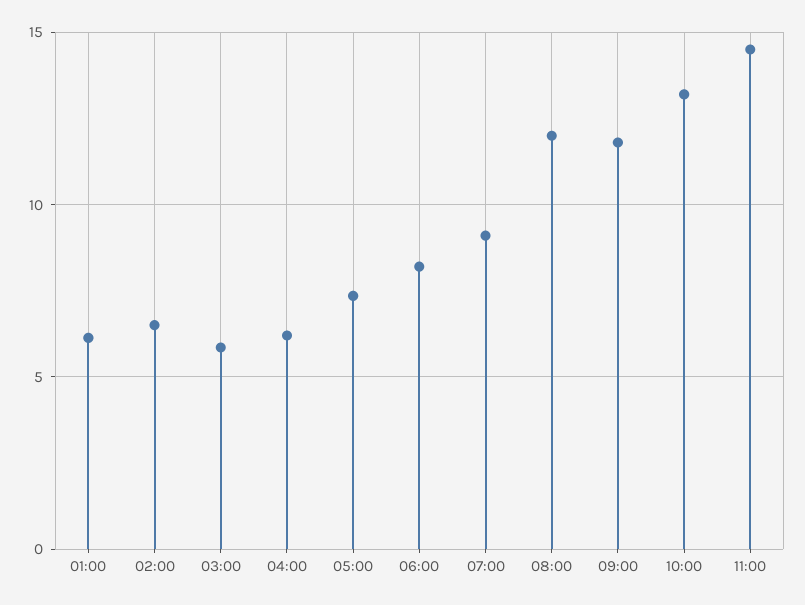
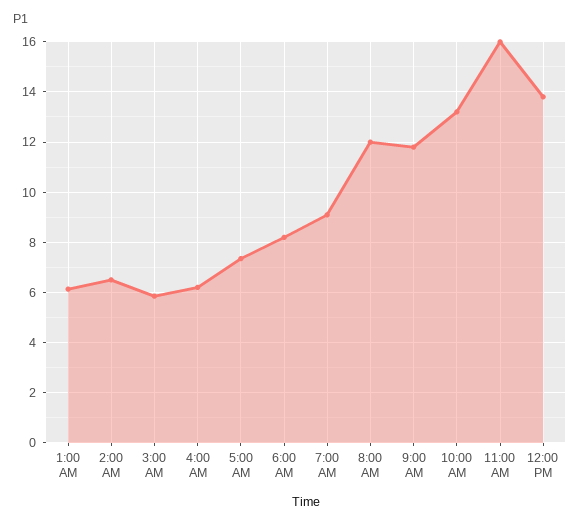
11:00: 14.5 -> 16
12:00 PM: none -> 13.75

